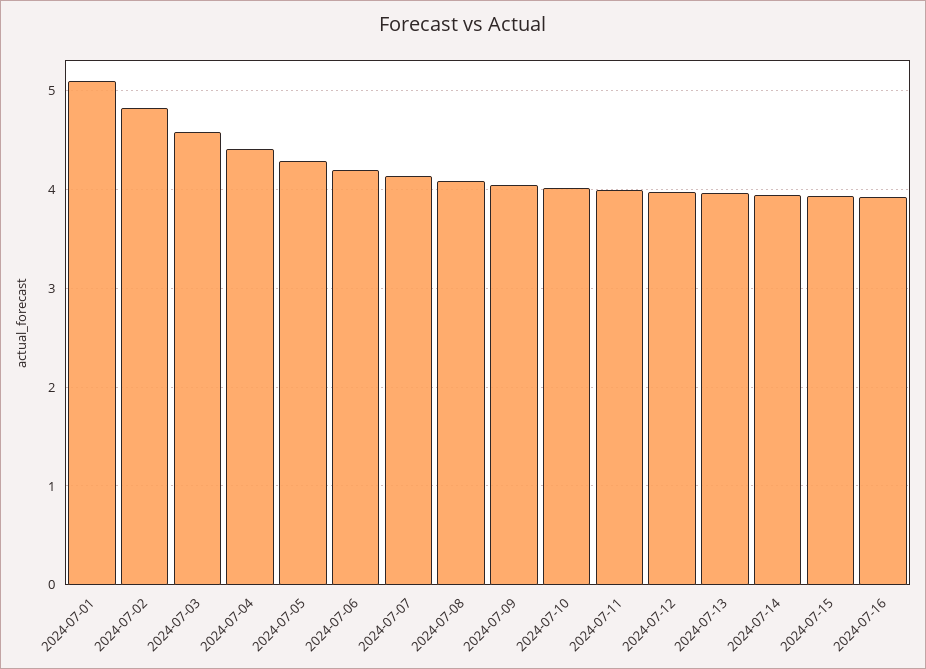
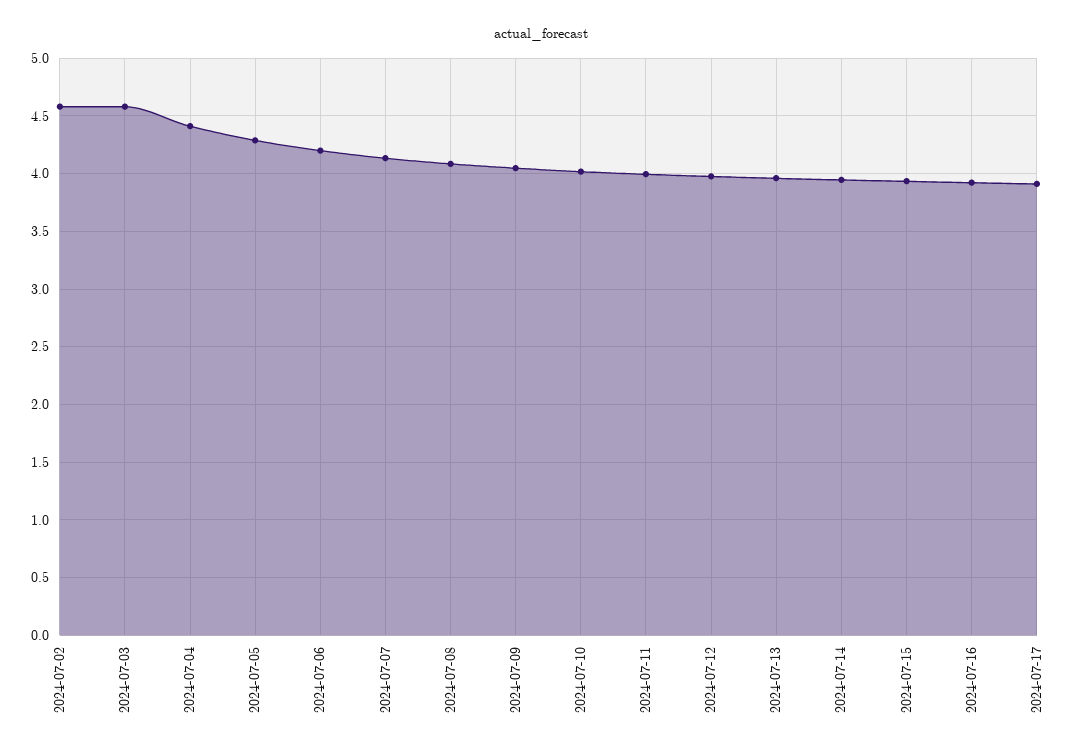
2024-07-01: 5.1 -> none
2024-07-02: 4.8 -> 4.6
2024-07-17: none -> 3.9

